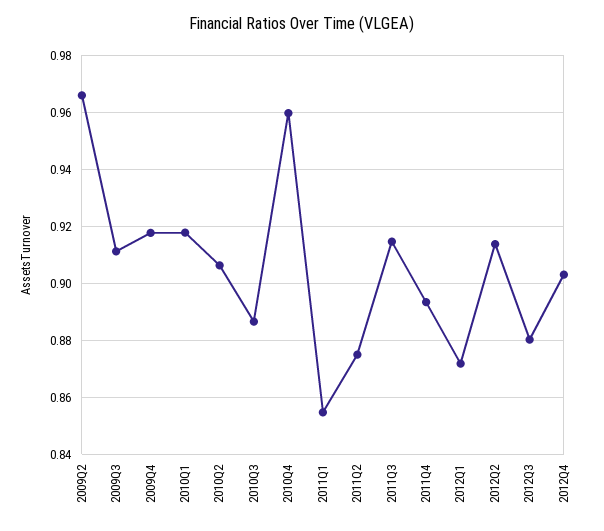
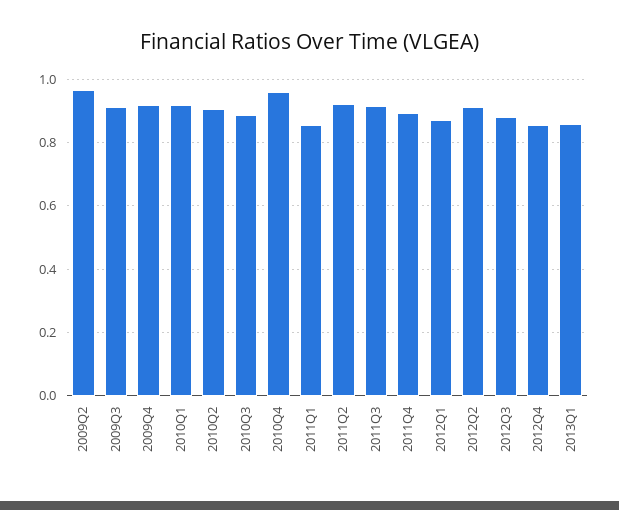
2011Q2: 0.875 -> 0.92
2012Q4: 0.9025 -> 0.86
2013Q1: none -> 0.86

